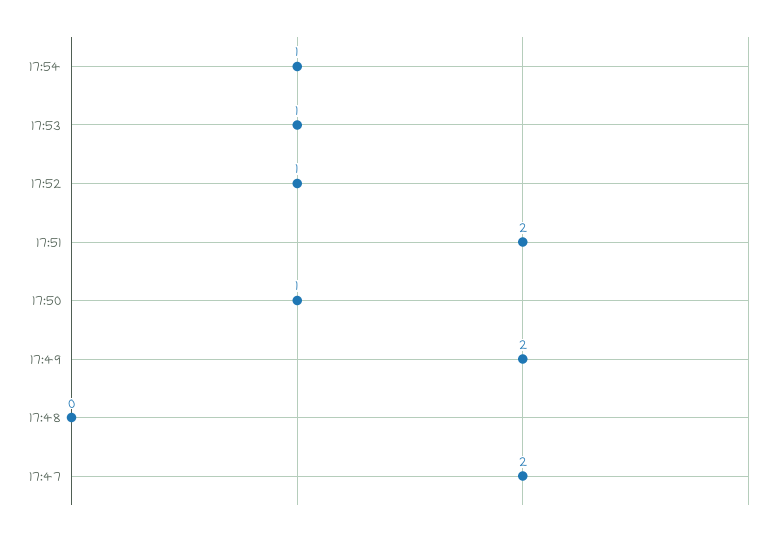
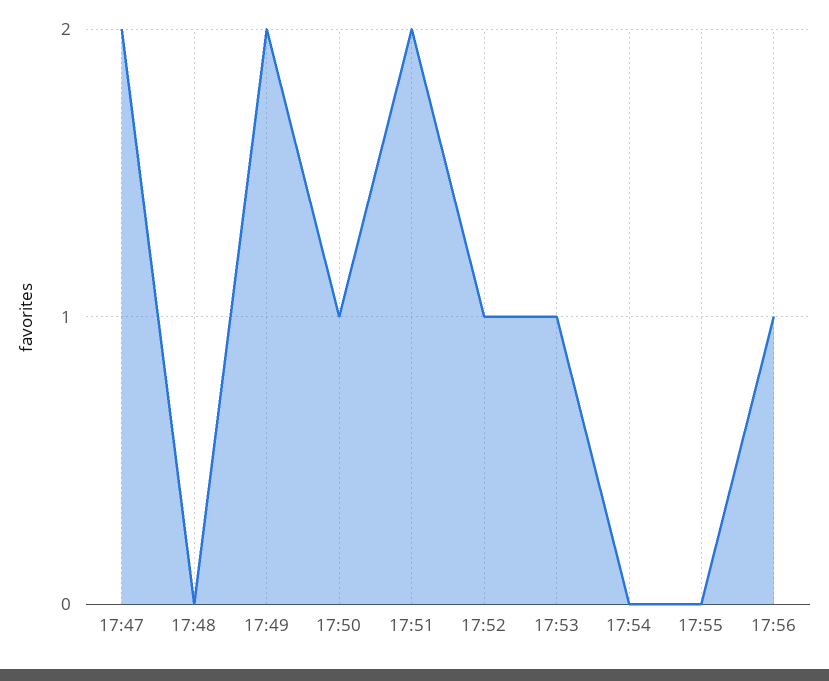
17:54: 1 -> 0
17:55: none -> 0
17:56: none -> 1

